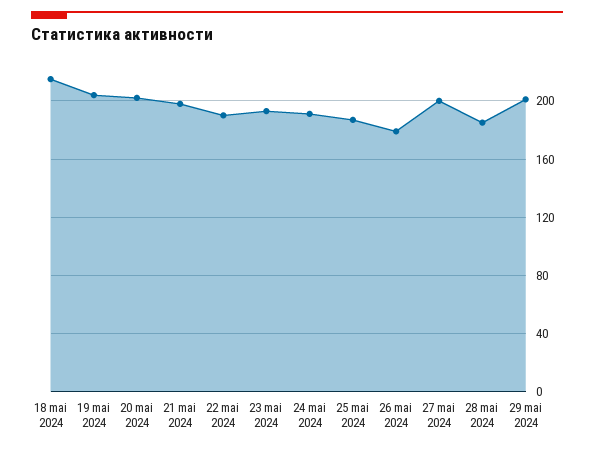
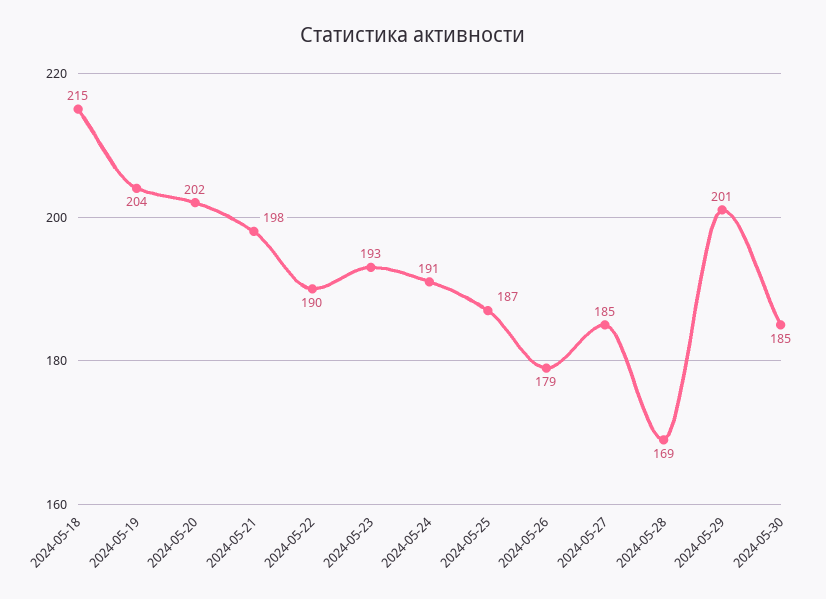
27 mai 2024: 200 -> 185
28 mai 2024: 185 -> 169
2024-05-30: none -> 185

